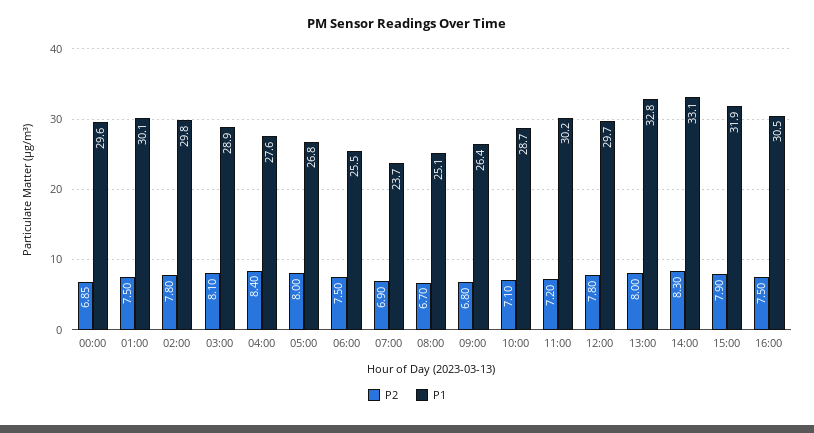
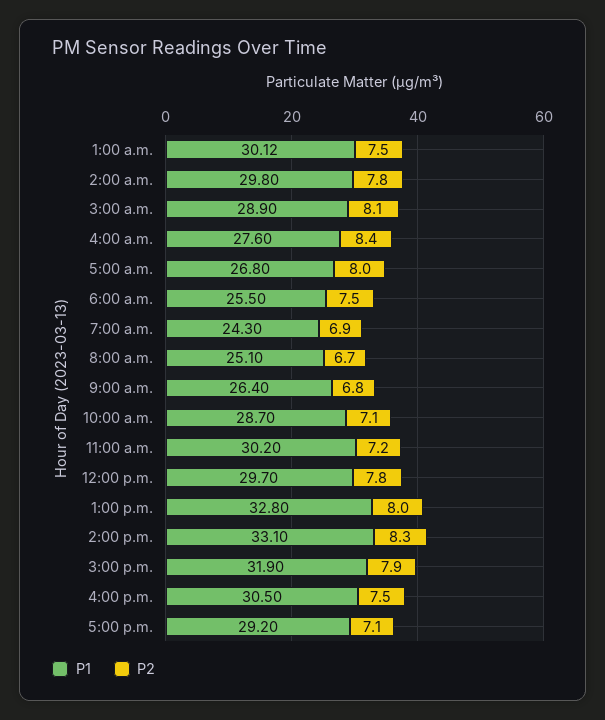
P2, 00:00: 6.85 -> none
P1, 00:00: 29.6 -> none
P1, 07:00: 23.7 -> 24.3
P1, 5:00 p.m.: none -> 29.2
P2, 5:00 p.m.: none -> 7.1

